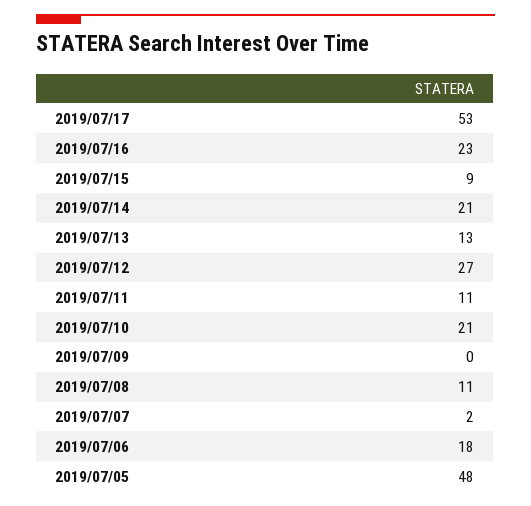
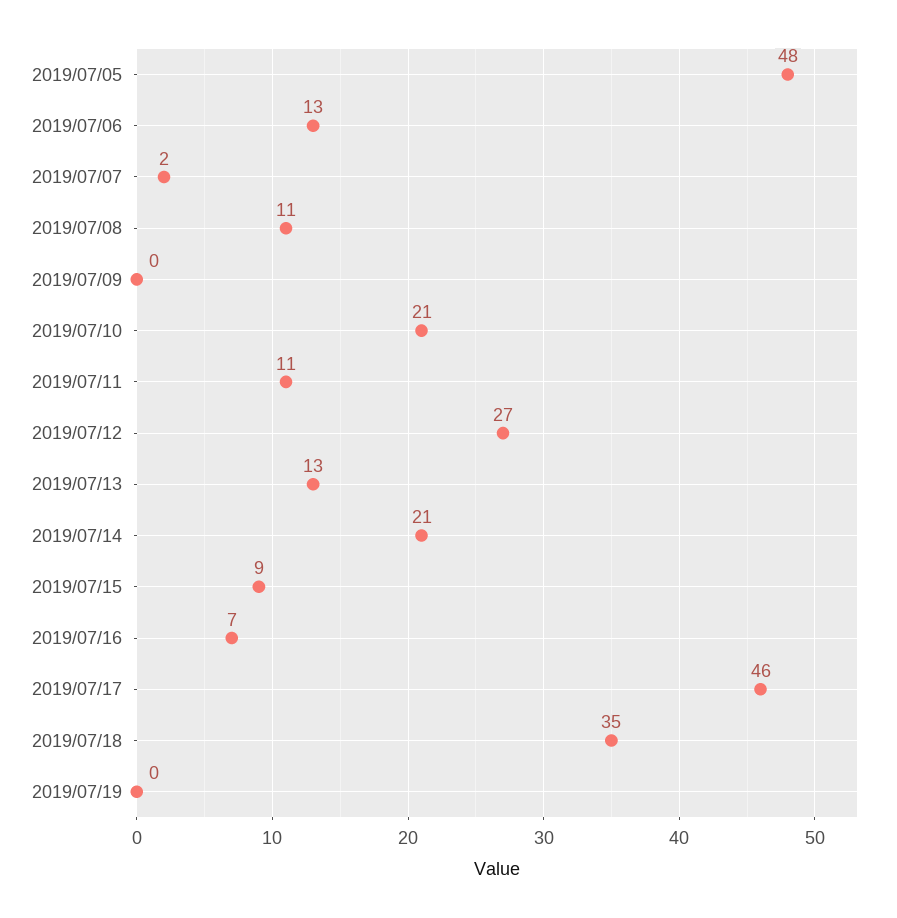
2019/07/17: 53 -> 46
2019/07/16: 23 -> 7
2019/07/06: 18 -> 13
2019/07/18: none -> 35
2019/07/19: none -> 0

